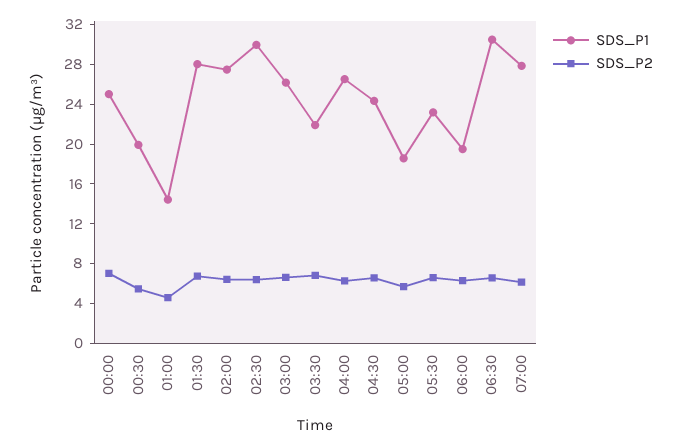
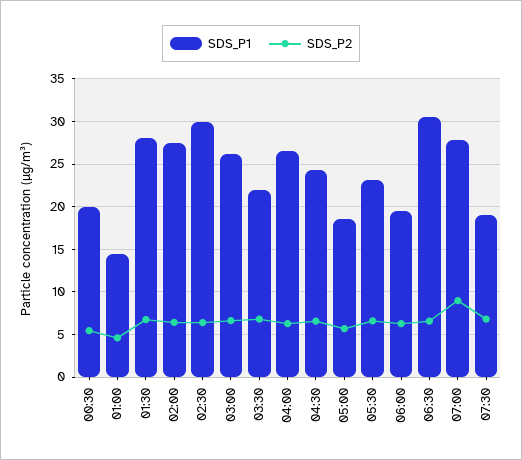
SDS_P1, 00:00: 25 -> none
SDS_P2, 00:00: 7 -> none
SDS_P2, 07:00: 6 -> 9
SDS_P1, 07:30: none -> 19
SDS_P2, 07:30: none -> 7

